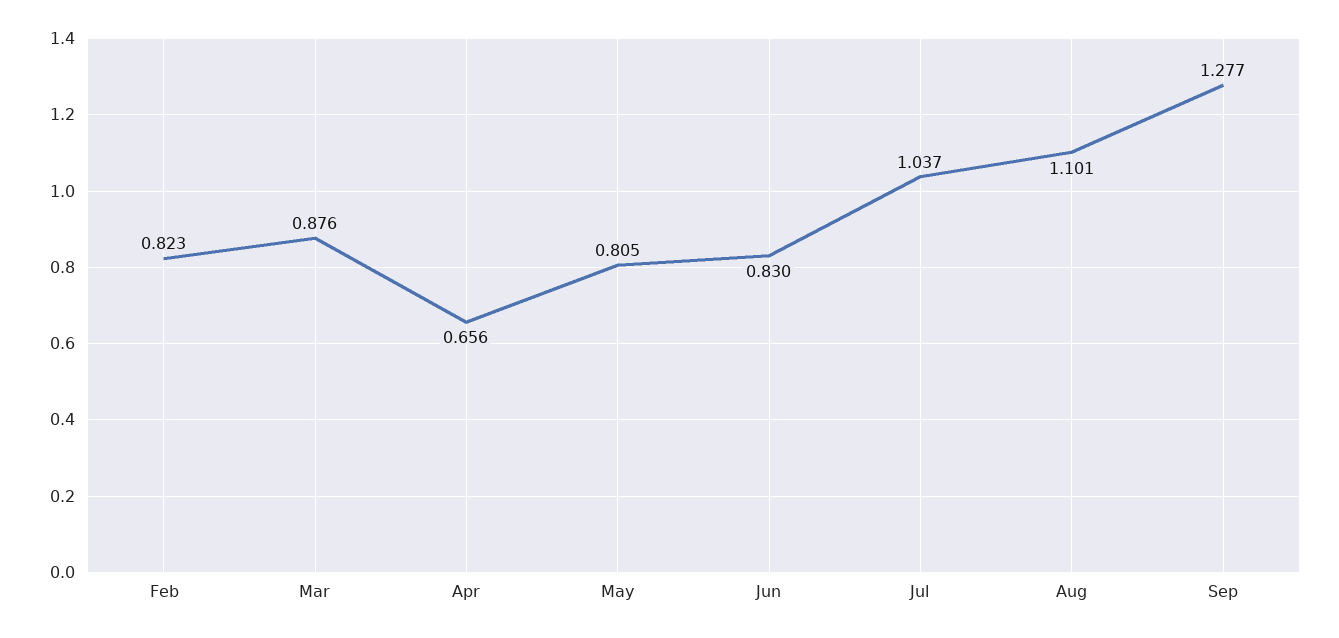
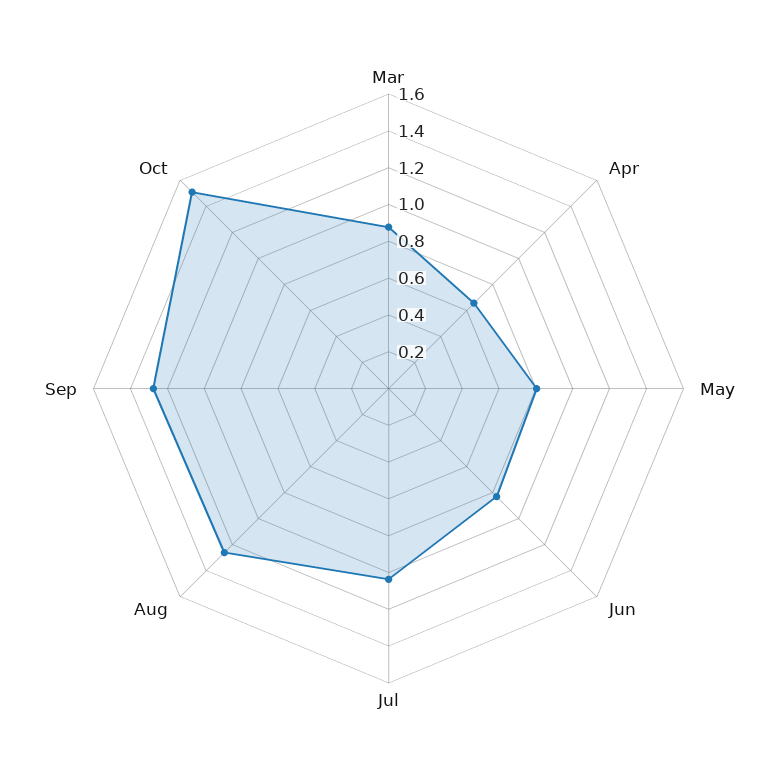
Feb: 0.823 -> none
Aug: 1.101 -> 1.25
Oct: none -> 1.5

